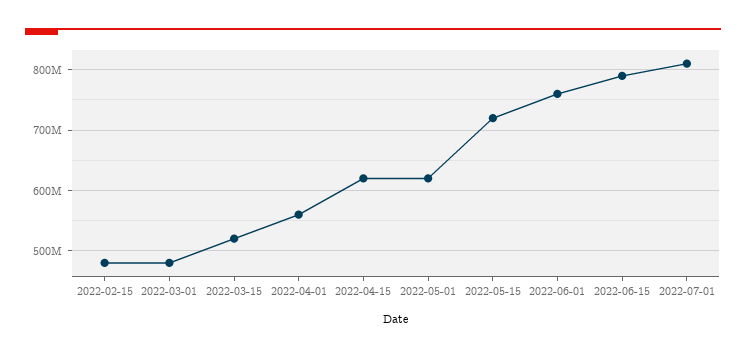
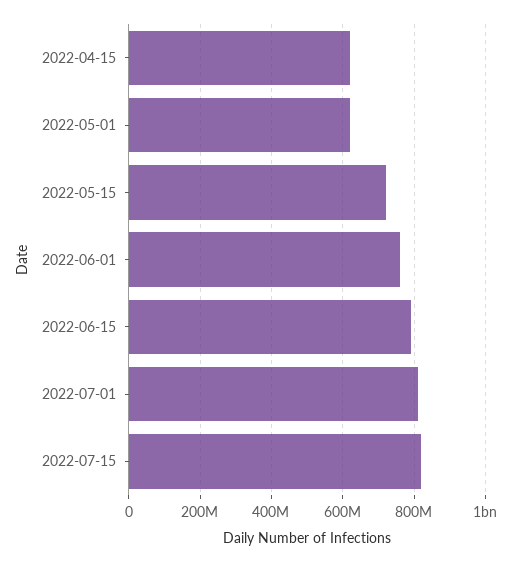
2022-02-15: 480000000 -> none
2022-03-01: 480000000 -> none
2022-03-15: 520000000 -> none
2022-04-01: 560000000 -> none
2022-07-15: none -> 820000000

